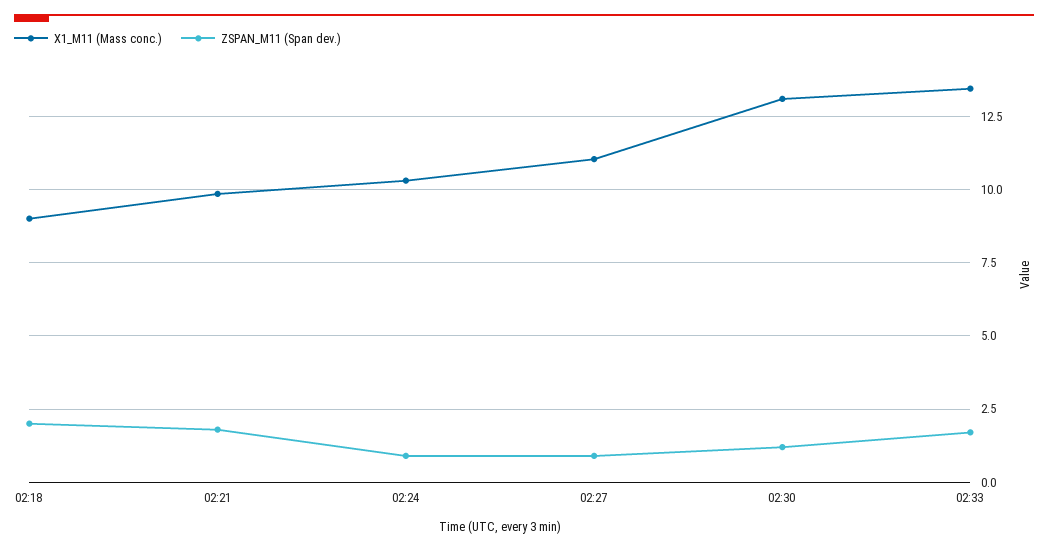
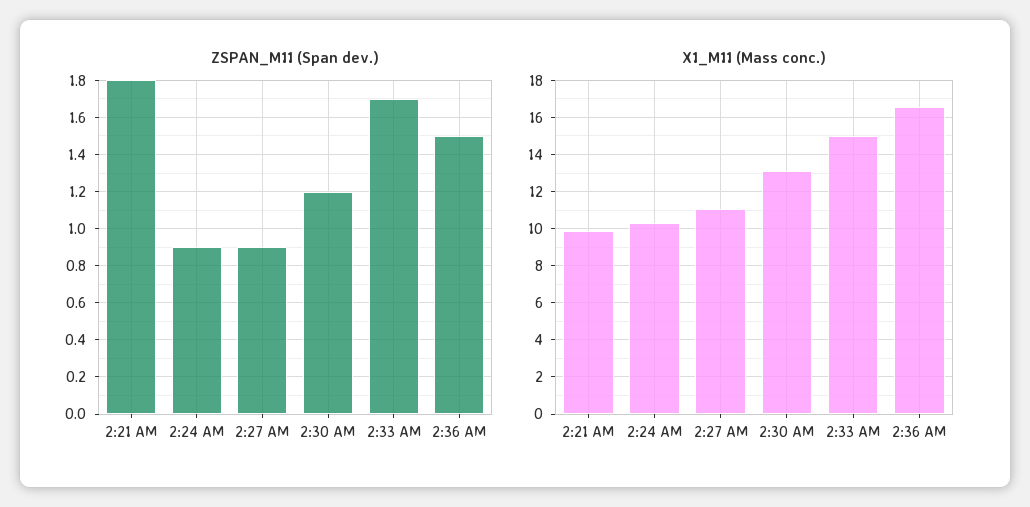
X1_M11 (Mass conc.), 02:18: 9 -> none
ZSPAN_M11 (Span dev.), 02:18: 2 -> none
X1_M11 (Mass conc.), 02:33: 13.5 -> 15
ZSPAN_M11 (Span dev.), 2:36 AM: none -> 1.5
X1_M11 (Mass conc.), 2:36 AM: none -> 16.5

